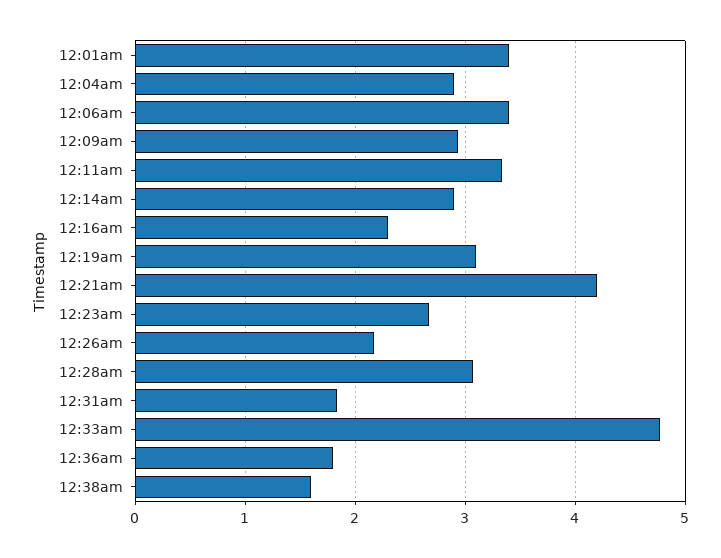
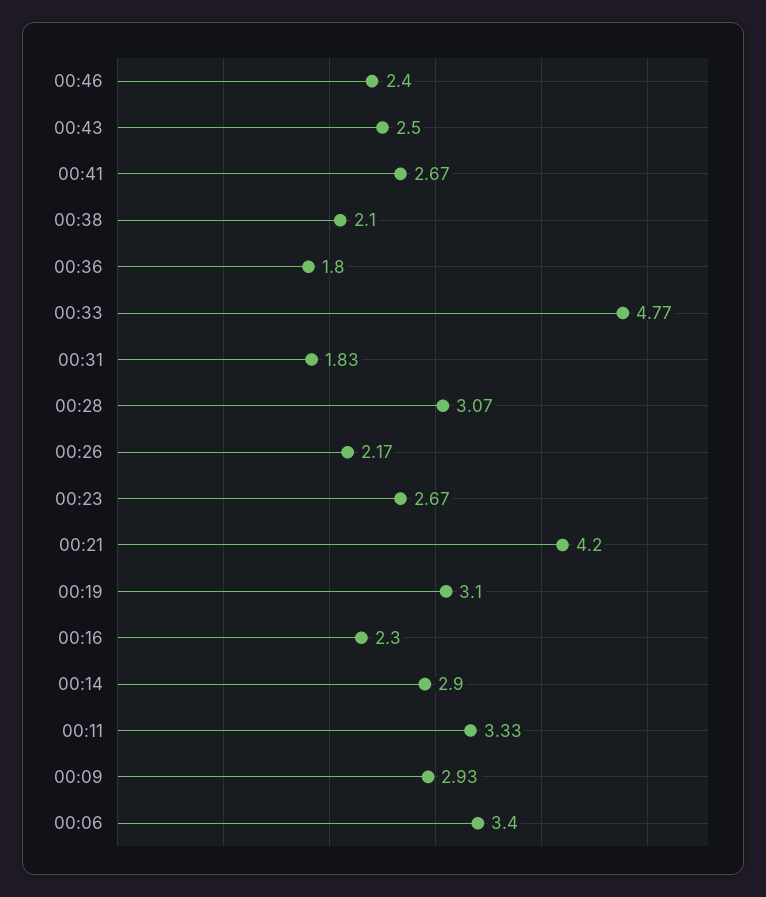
12:01am: 3.4 -> none
12:04am: 2.9 -> none
12:38am: 1.6 -> 2.1
00:46: none -> 2.4
00:43: none -> 2.5
00:41: none -> 2.67

